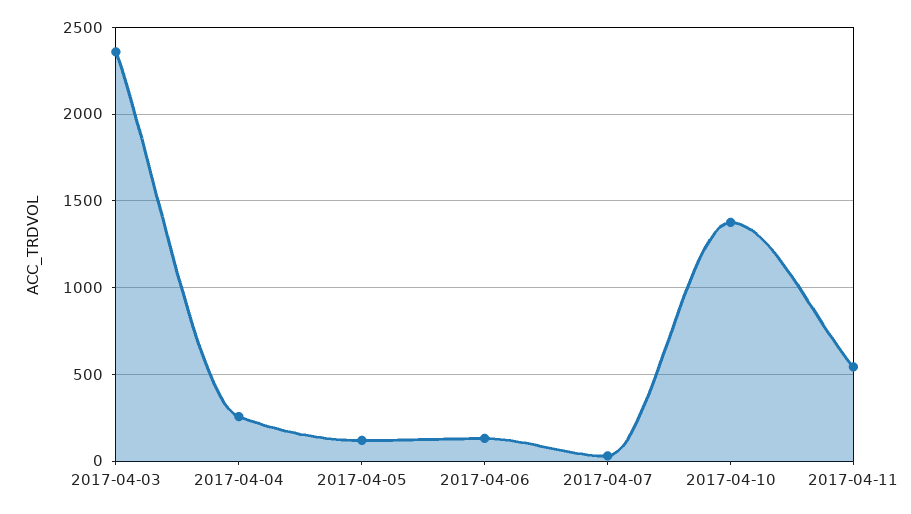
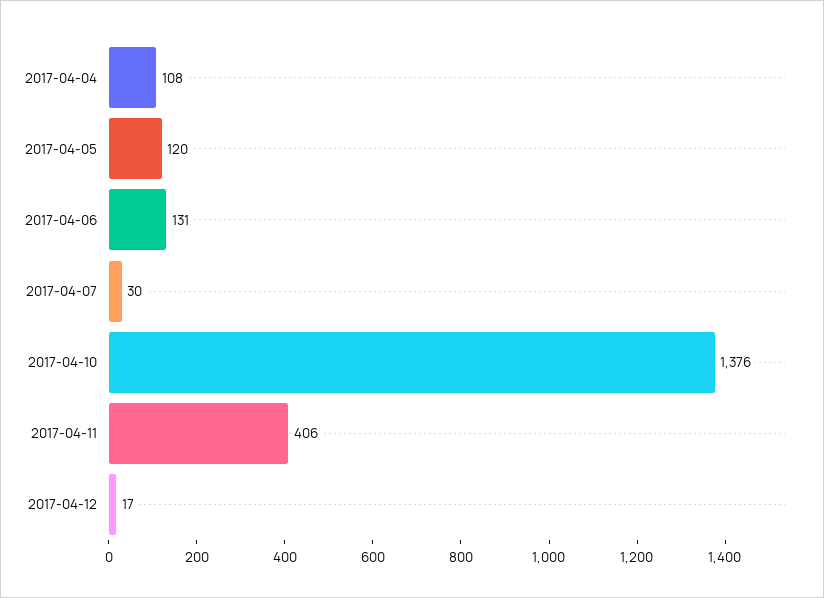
2017-04-03: 2350 -> none
2017-04-04: 250 -> 108
2017-04-11: 550 -> 406
2017-04-12: none -> 17

